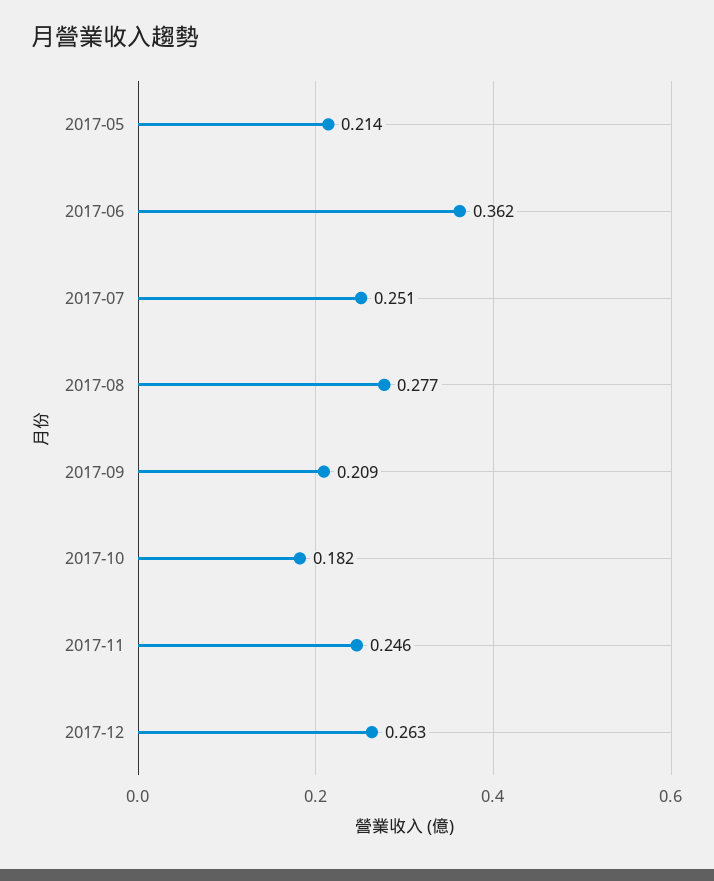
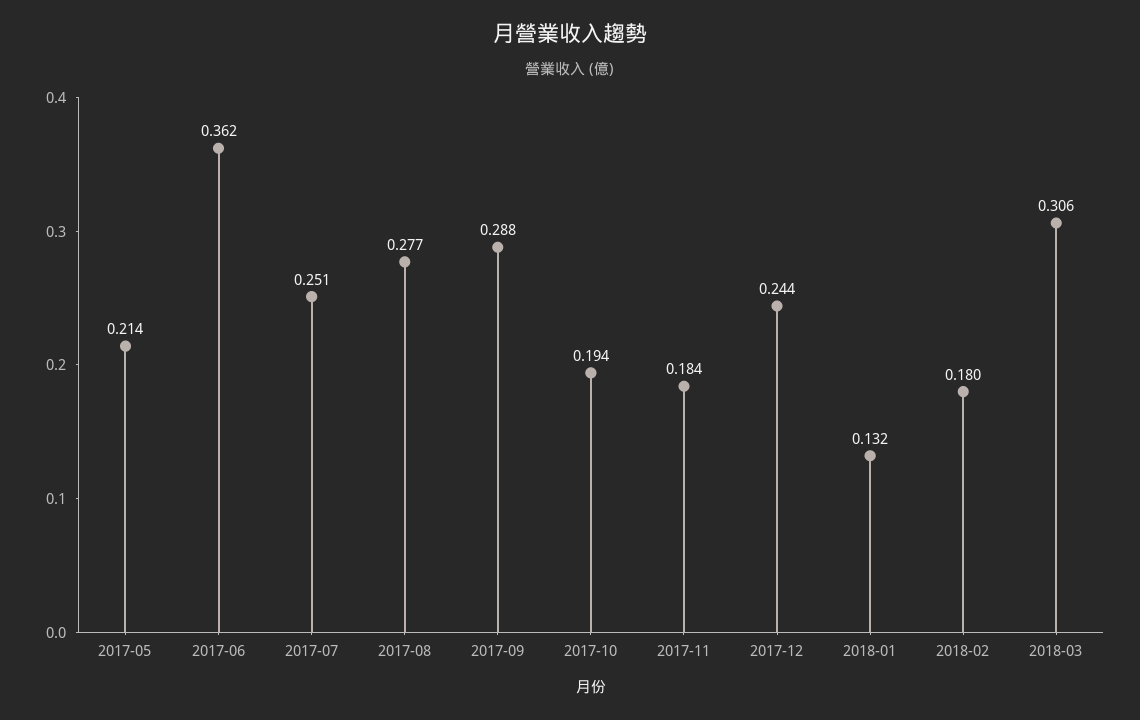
2017-09: 0.209 -> 0.288
2017-10: 0.182 -> 0.194
2017-11: 0.246 -> 0.184
2017-12: 0.263 -> 0.244
2018-01: none -> 0.132
2018-02: none -> 0.18
2018-03: none -> 0.306

